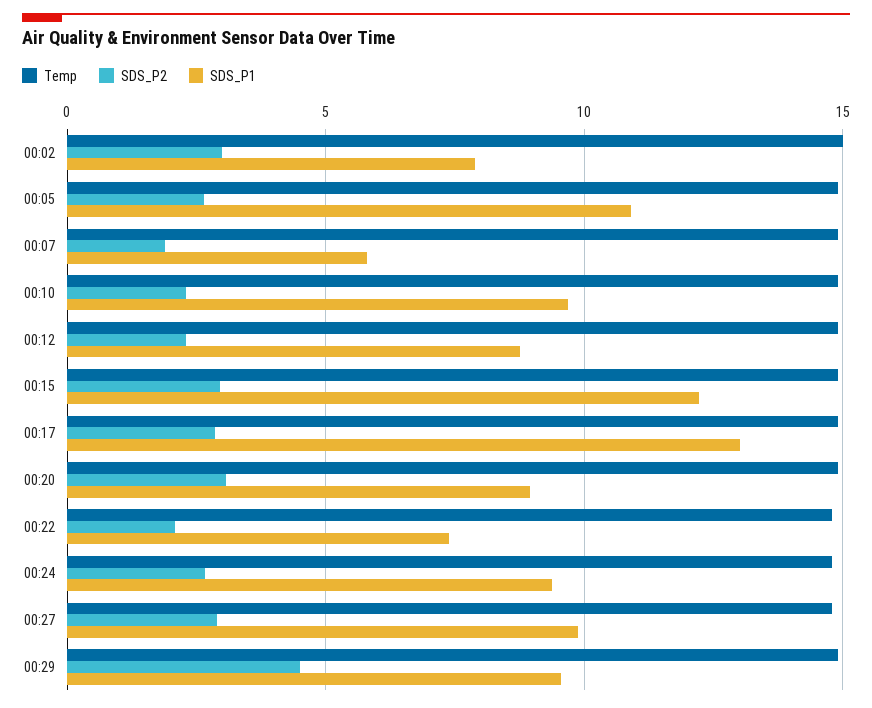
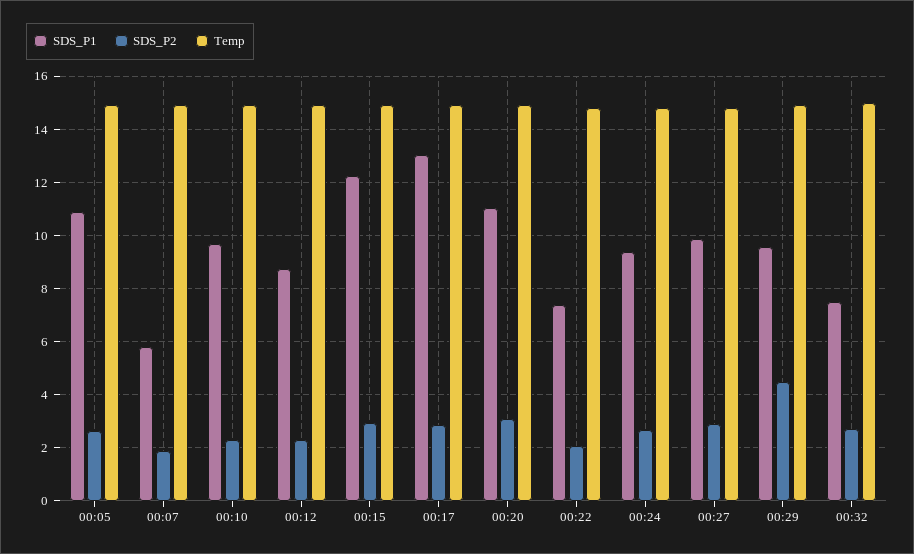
Temp, 00:02: 15 -> none
SDS_P2, 00:02: 3 -> none
SDS_P1, 00:02: 8 -> none
SDS_P1, 00:20: 9 -> 11
SDS_P1, 00:32: none -> 7.5
SDS_P2, 00:32: none -> 2.75
Temp, 00:32: none -> 15

